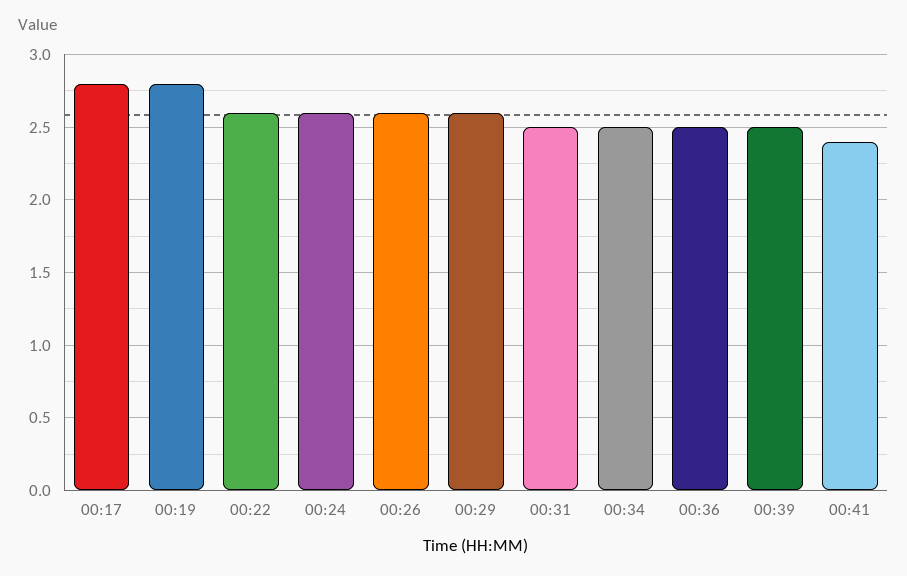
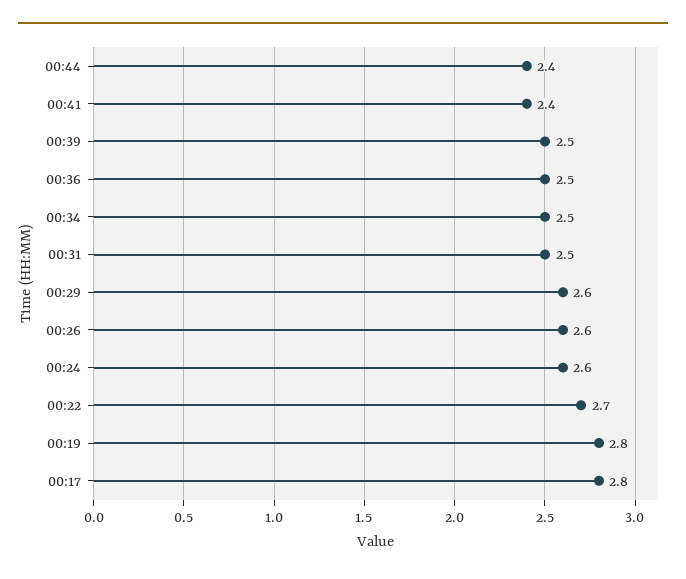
00:22: 2.6 -> 2.7
00:44: none -> 2.4

